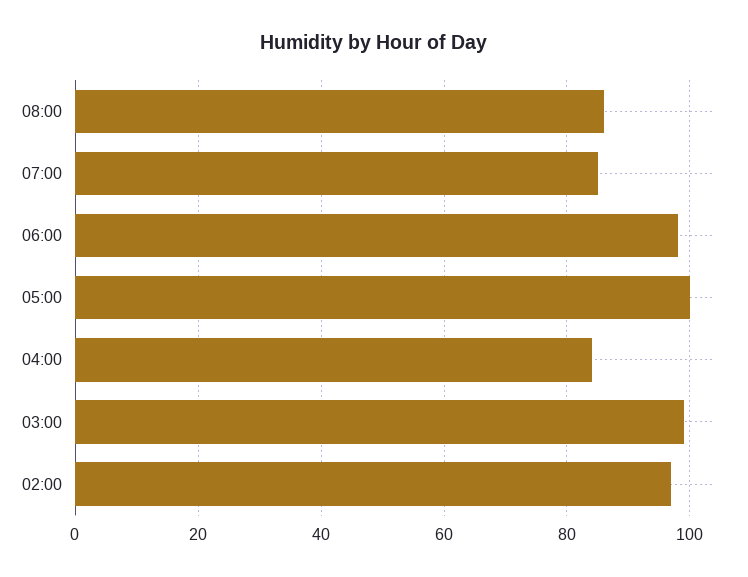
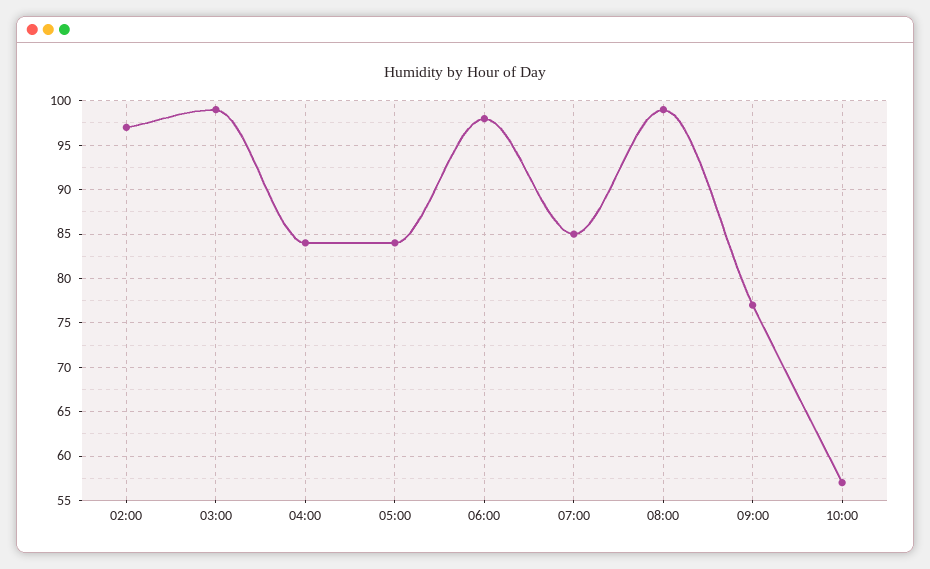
08:00: 85 -> 99
05:00: 100 -> 84
09:00: none -> 77
10:00: none -> 57

